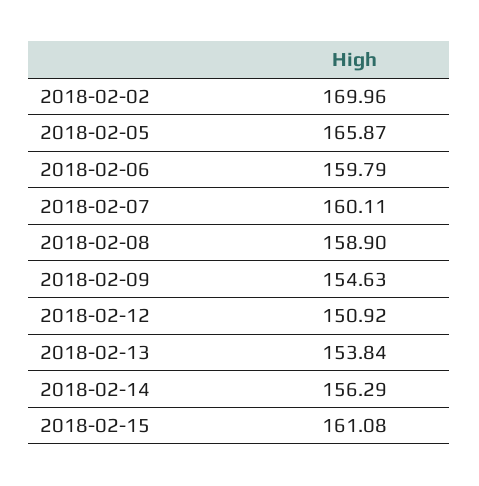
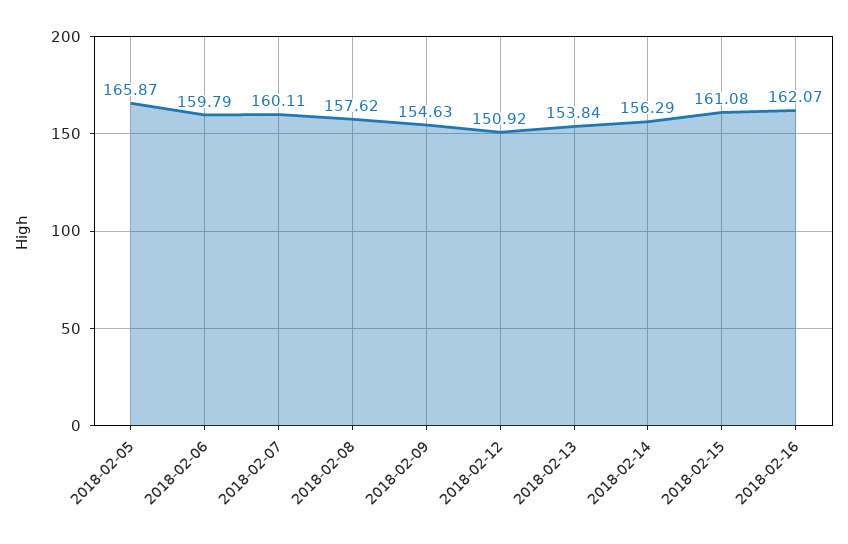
2018-02-02: 169.96 -> none
2018-02-08: 158.9 -> 157.62
2018-02-16: none -> 162.07

